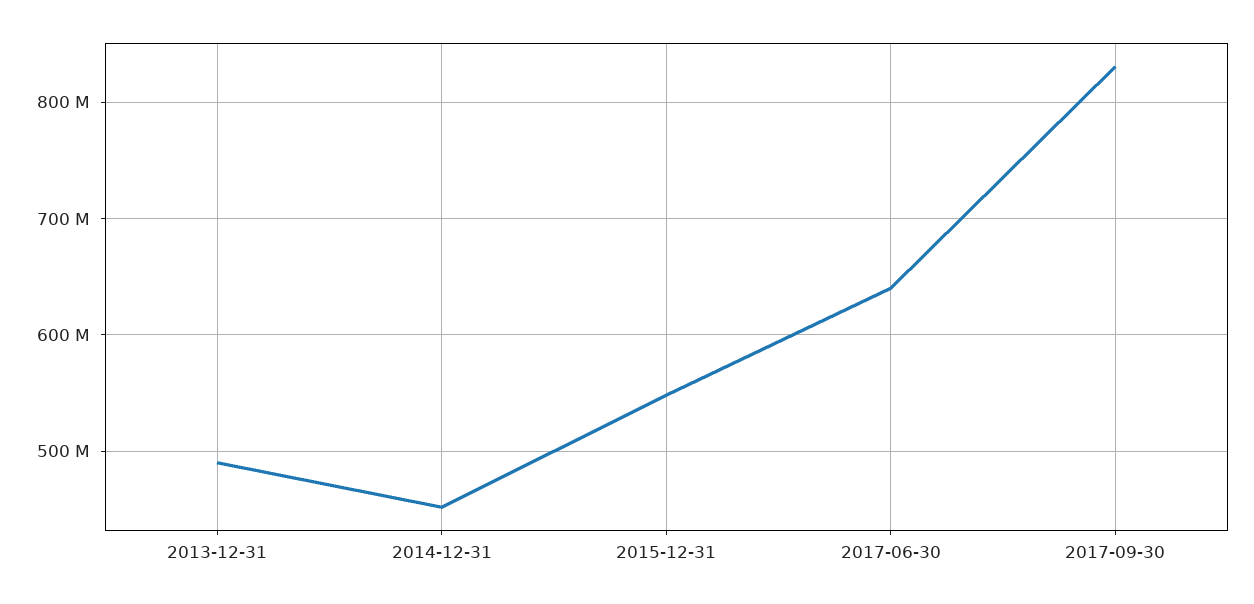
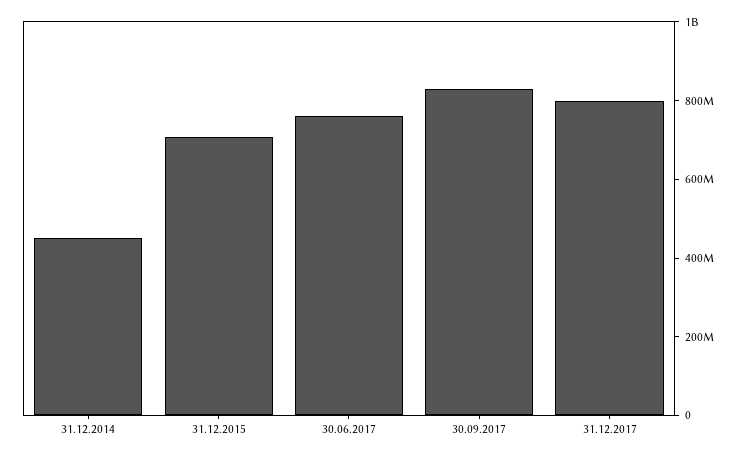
2013-12-31: 490000000 -> none
2015-12-31: 550000000 -> 700000000
2017-06-30: 640000000 -> 750000000
31.12.2017: none -> 800000000

